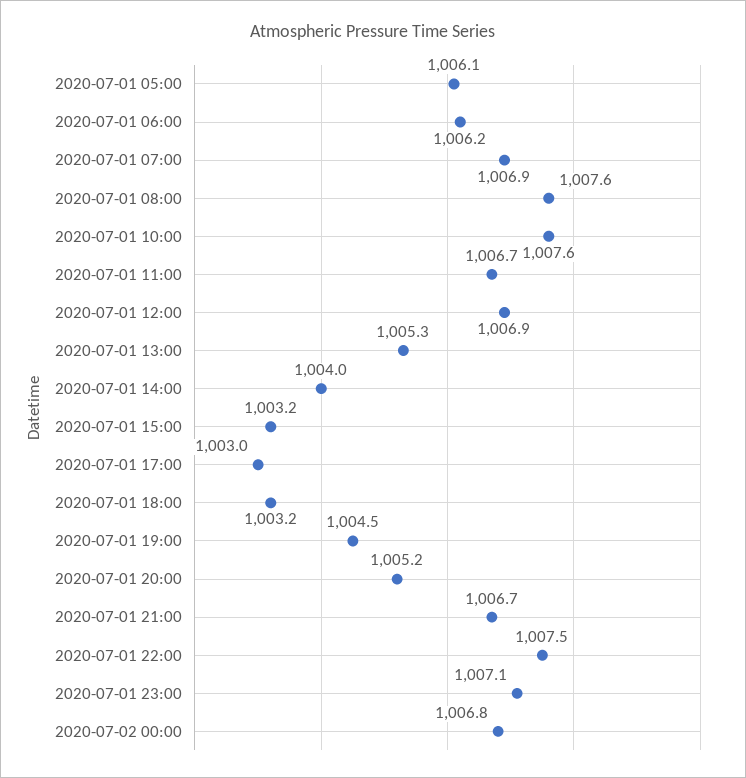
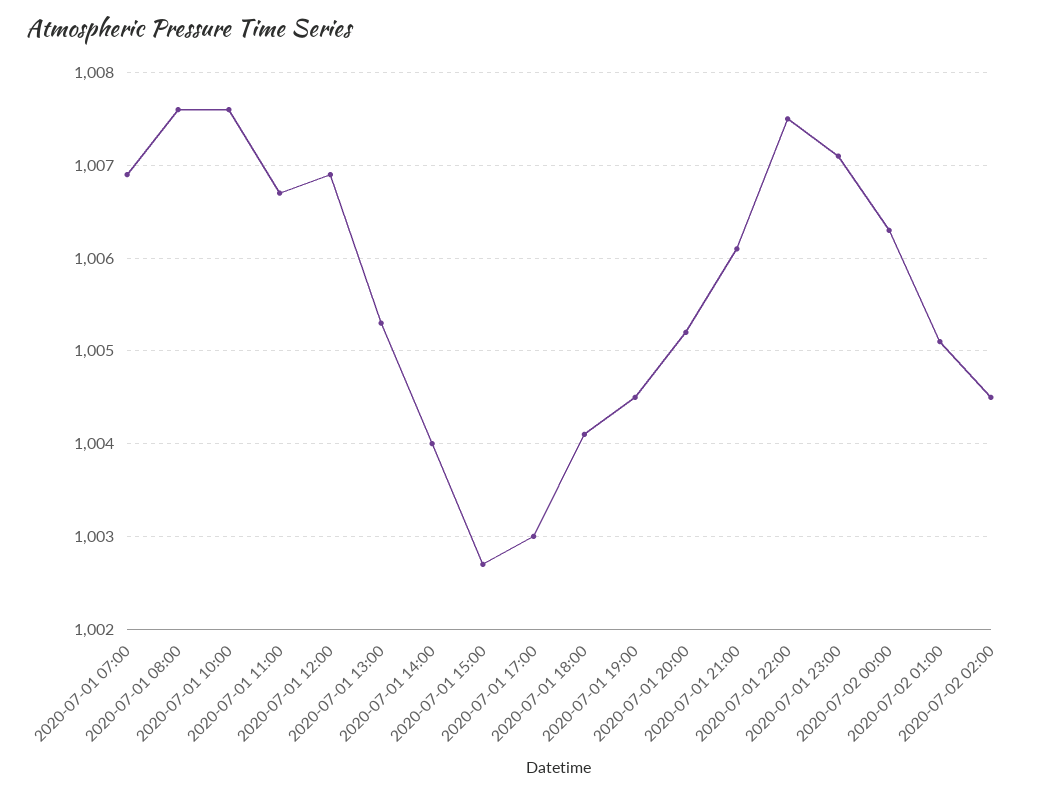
2020-07-01 05:00: 1006.1 -> none
2020-07-01 06:00: 1006.2 -> none
2020-07-01 15:00: 1003.2 -> 1002.7
2020-07-01 18:00: 1003.2 -> 1004.1
2020-07-01 21:00: 1006.7 -> 1006.1
2020-07-02 00:00: 1006.8 -> 1006.3
2020-07-02 01:00: none -> 1005.1
2020-07-02 02:00: none -> 1004.5

